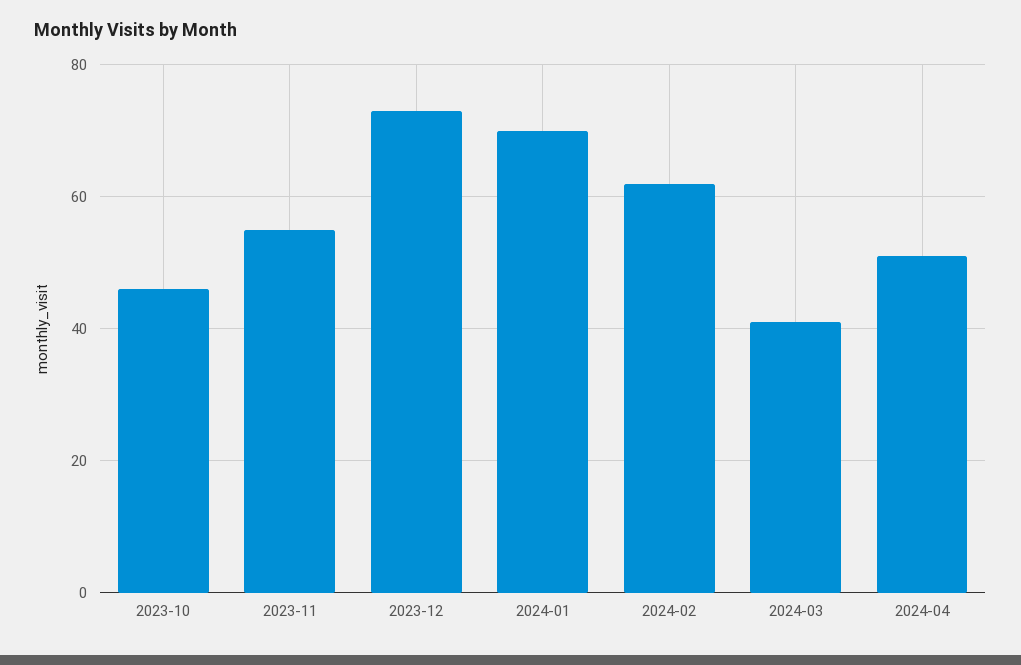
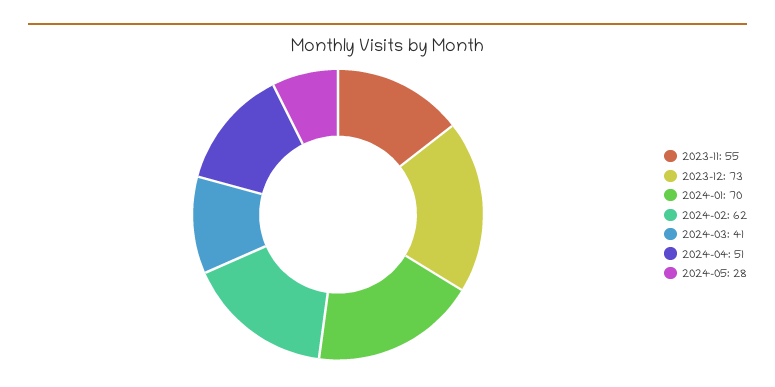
2023-10: 45 -> none
2024-05: none -> 28

